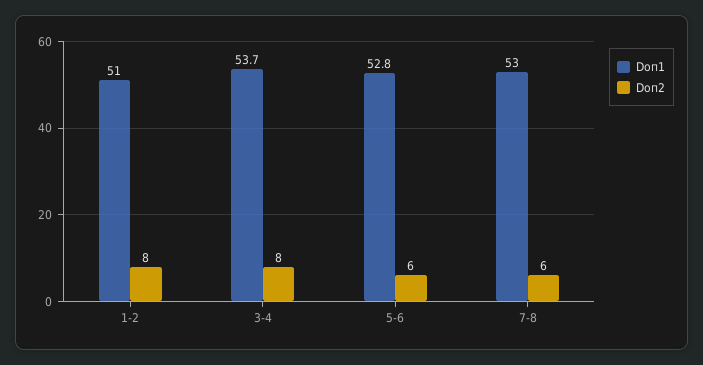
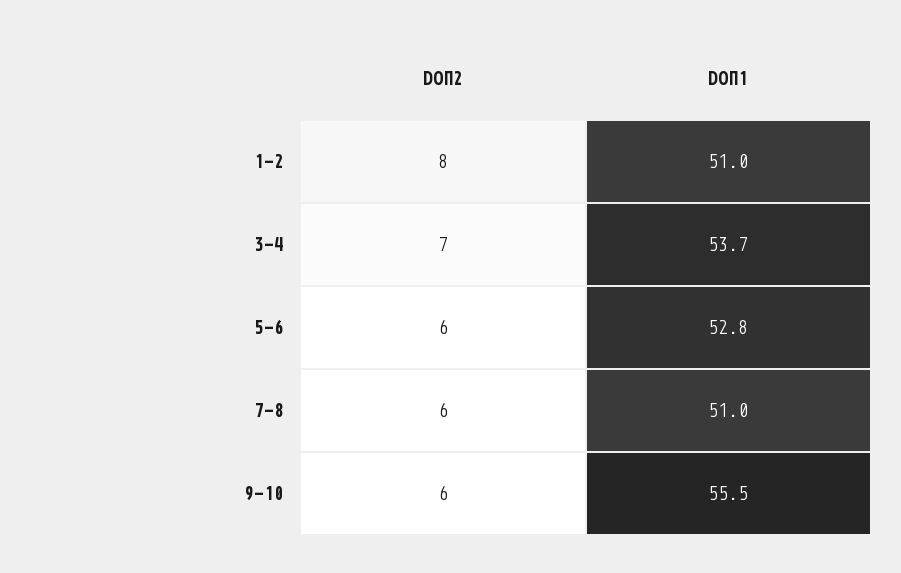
Doп2, 3-4: 8 -> 7
Doп1, 7-8: 53 -> 51
Doп2, 9-10: none -> 6
Doп1, 9-10: none -> 55.5

